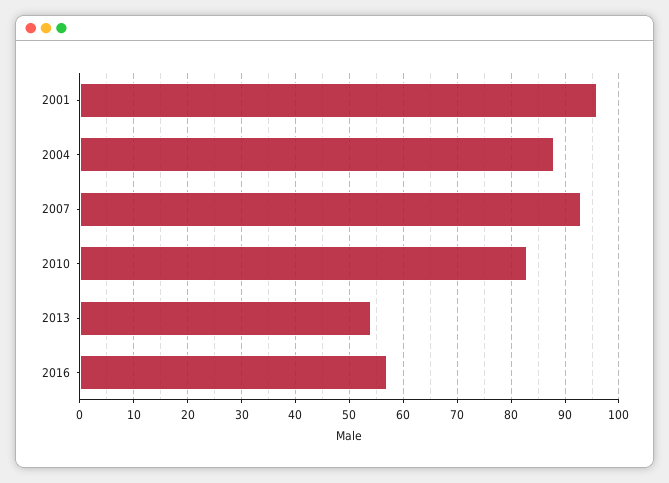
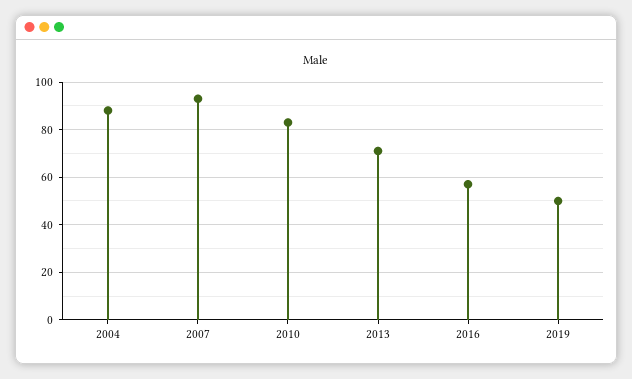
2001: 95 -> none
2013: 55 -> 70
2019: none -> 50

